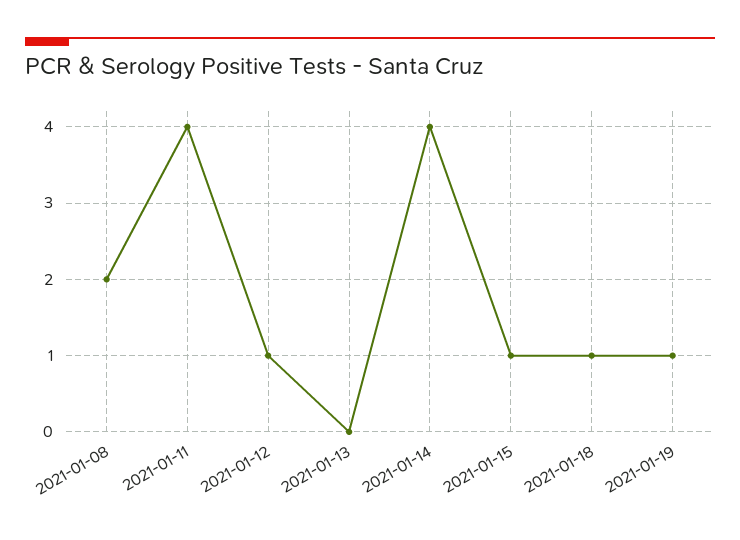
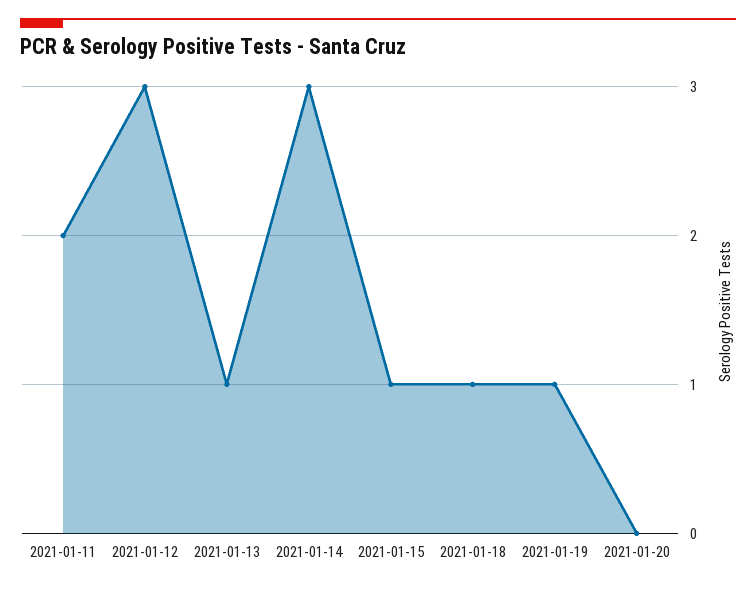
2021-01-08: 2 -> none
2021-01-11: 4 -> 2
2021-01-12: 1 -> 3
2021-01-13: 0 -> 1
2021-01-14: 4 -> 3
2021-01-20: none -> 0

